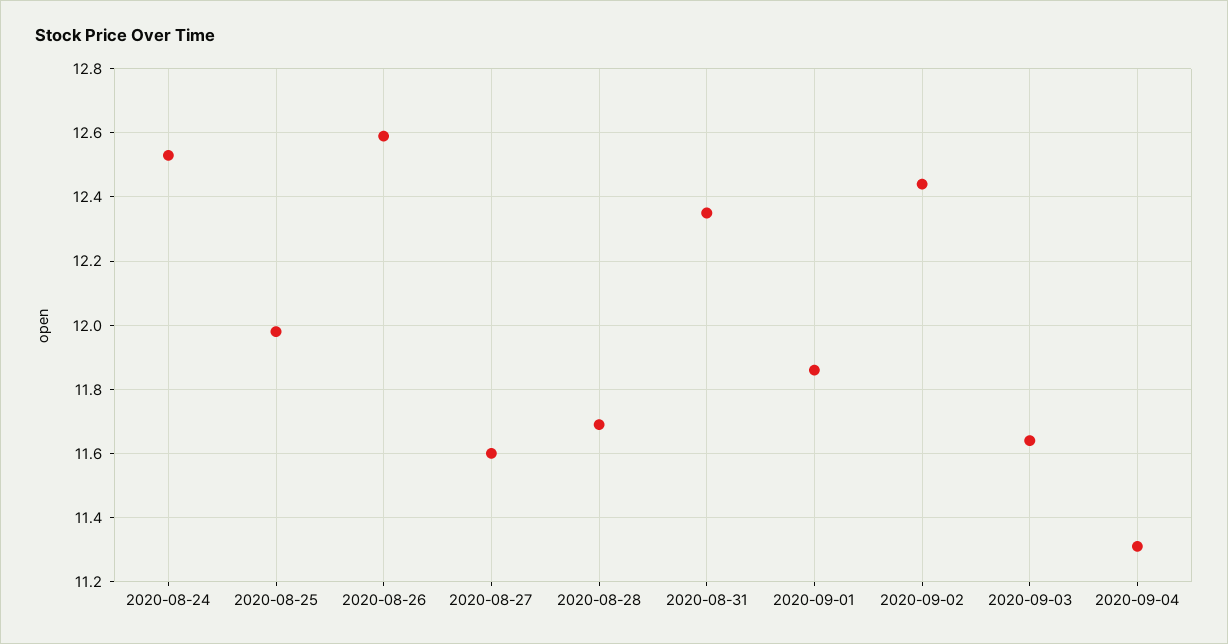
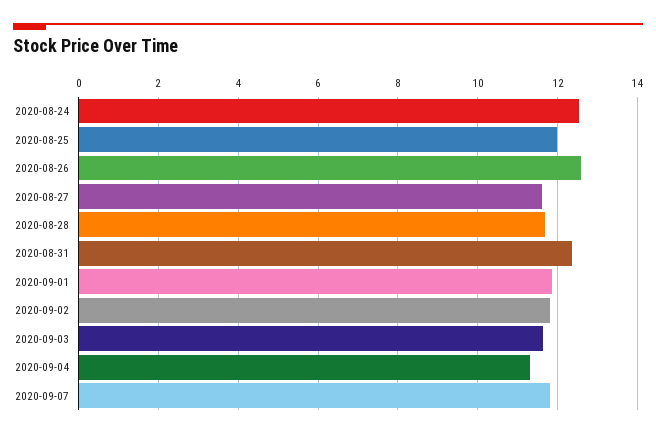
2020-09-02: 12.45 -> 11.8
2020-09-07: none -> 11.8

